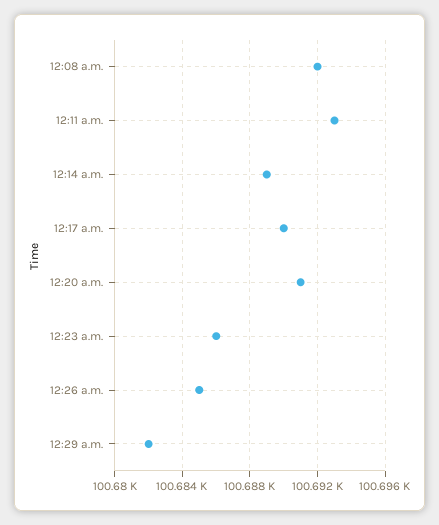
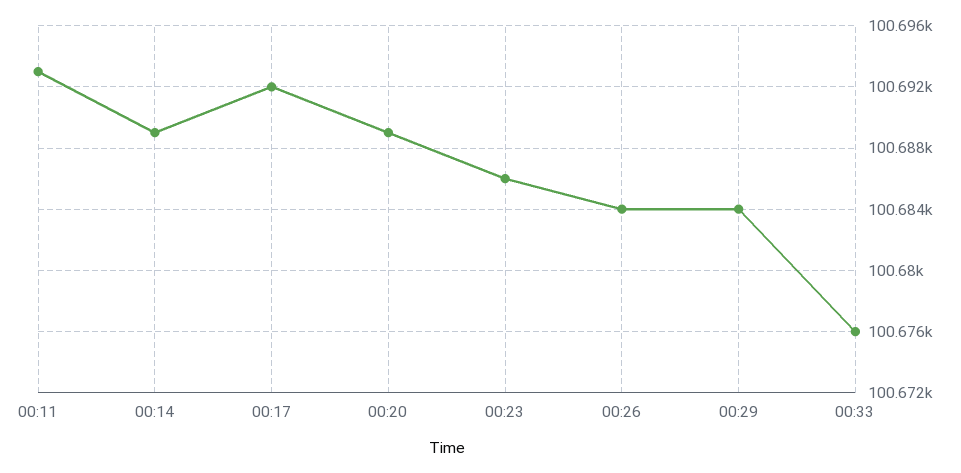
12:08 a.m.: 100692 -> none
12:17 a.m.: 100690 -> 100692
12:20 a.m.: 100691 -> 100689
12:26 a.m.: 100685 -> 100684
12:29 a.m.: 100682 -> 100684
00:33: none -> 100676

